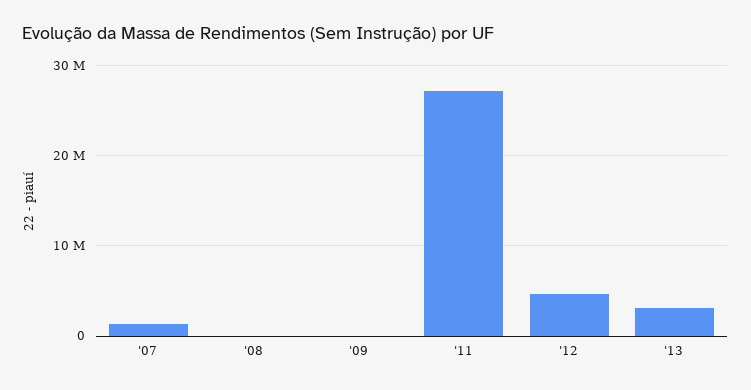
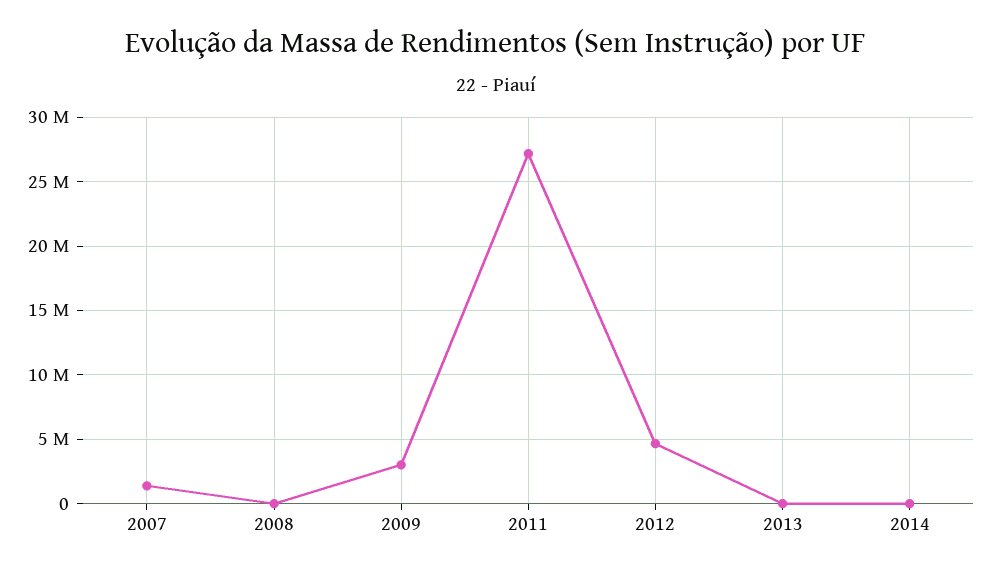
'09: 0 -> 3000000
'13: 3000000 -> 0
2014: none -> 0

